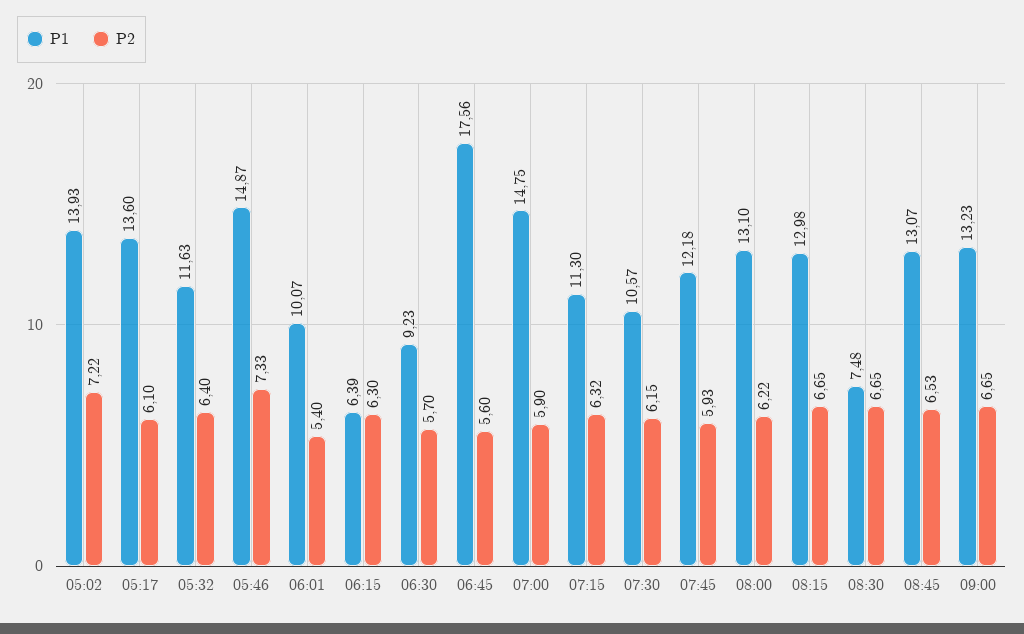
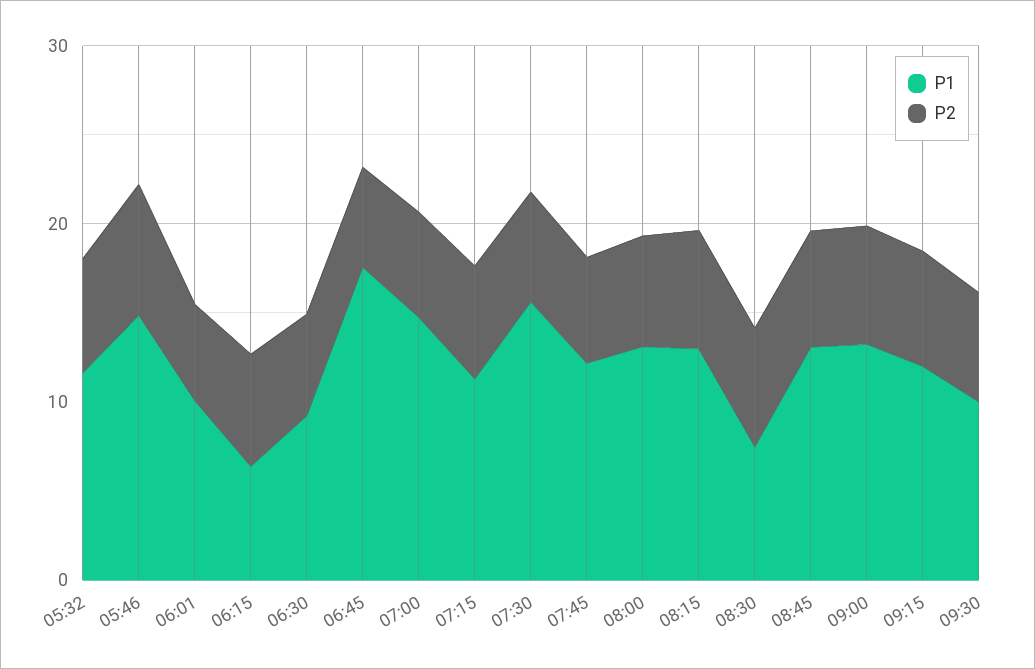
P1, 05:02: 13.93 -> none
P2, 05:02: 7.22 -> none
P1, 05:17: 13.6 -> none
P2, 05:17: 6.1 -> none
P1, 07:30: 10.57 -> 16
P1, 09:15: none -> 12
P2, 09:15: none -> 6
P1, 09:30: none -> 10
P2, 09:30: none -> 6

